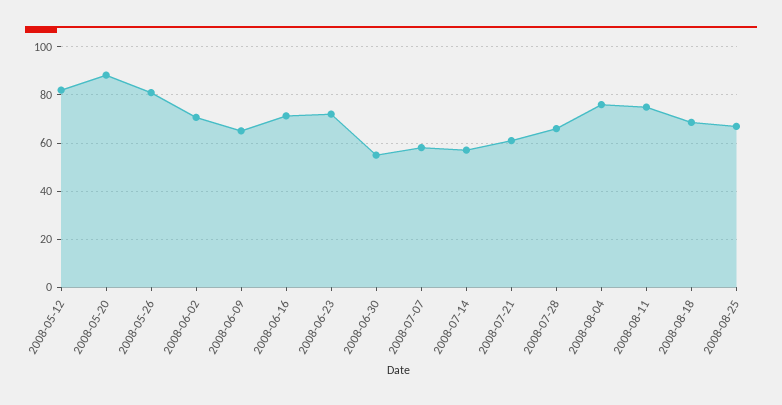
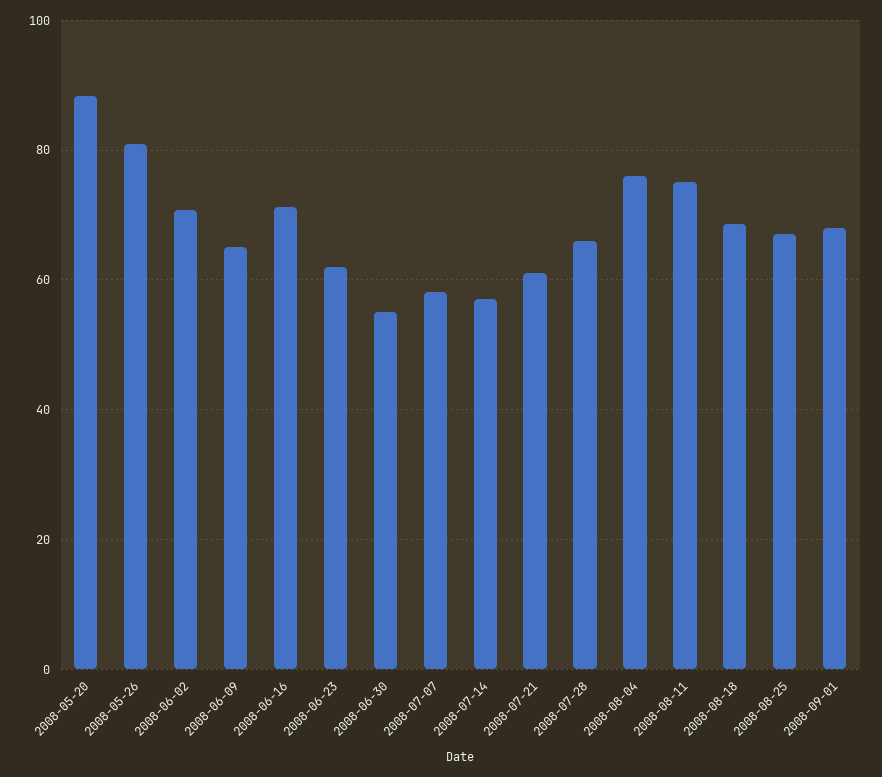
2008-05-12: 82.5 -> none
2008-06-23: 72.5 -> 62
2008-09-01: none -> 68

